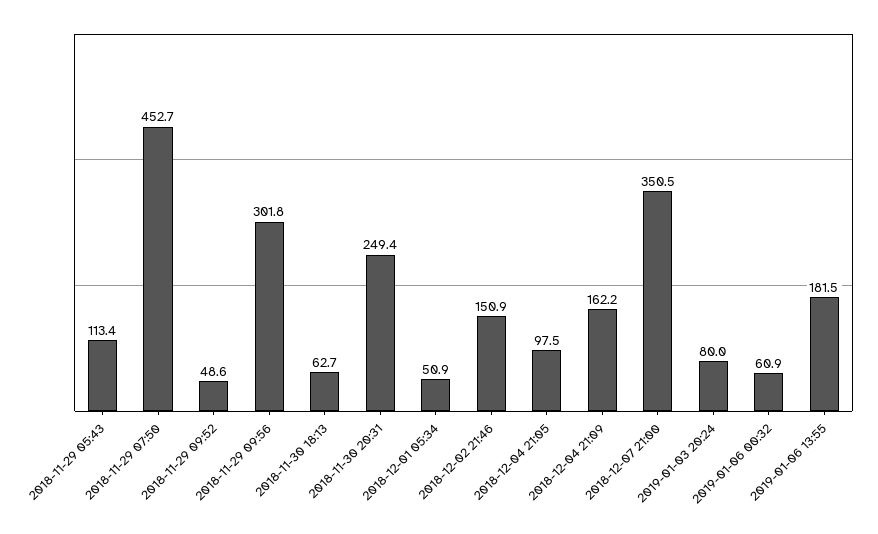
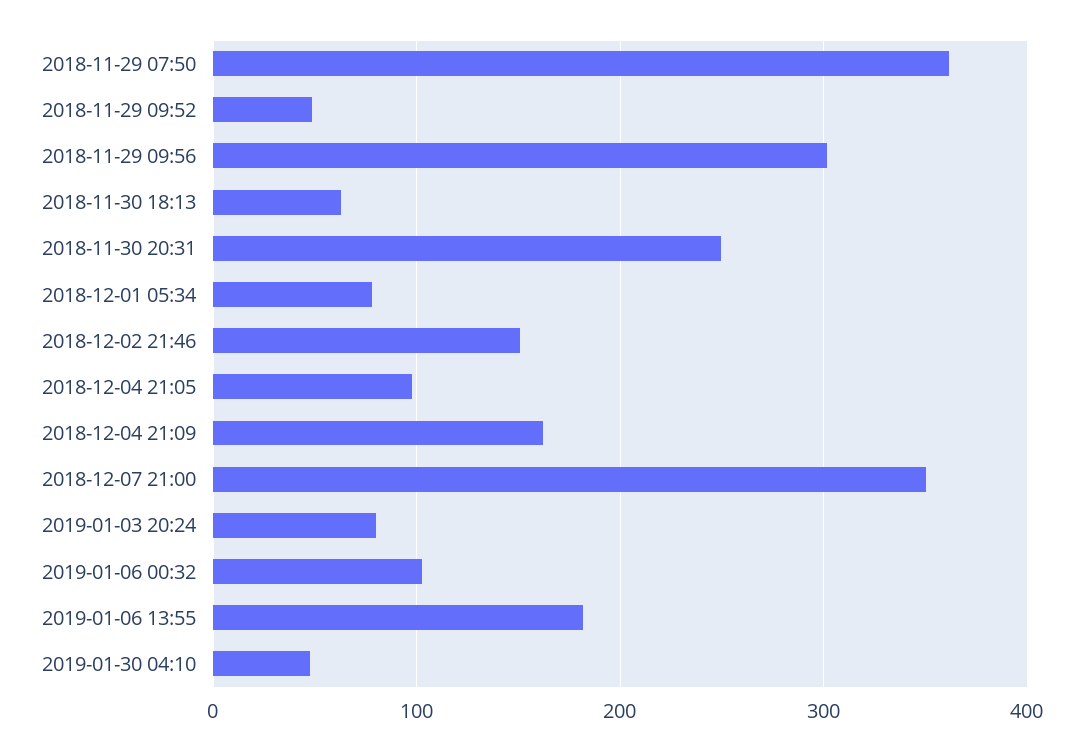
2018-11-29 05:43: 113.4 -> none
2018-11-29 07:50: 452.7 -> 360
2018-12-01 05:34: 50.9 -> 80
2019-01-06 00:32: 60.9 -> 100
2019-01-30 04:10: none -> 50

